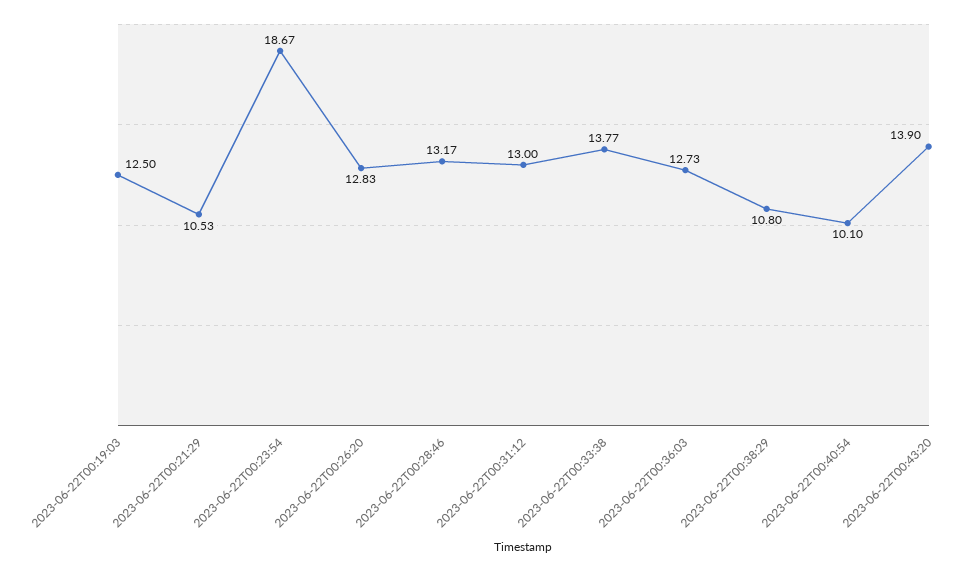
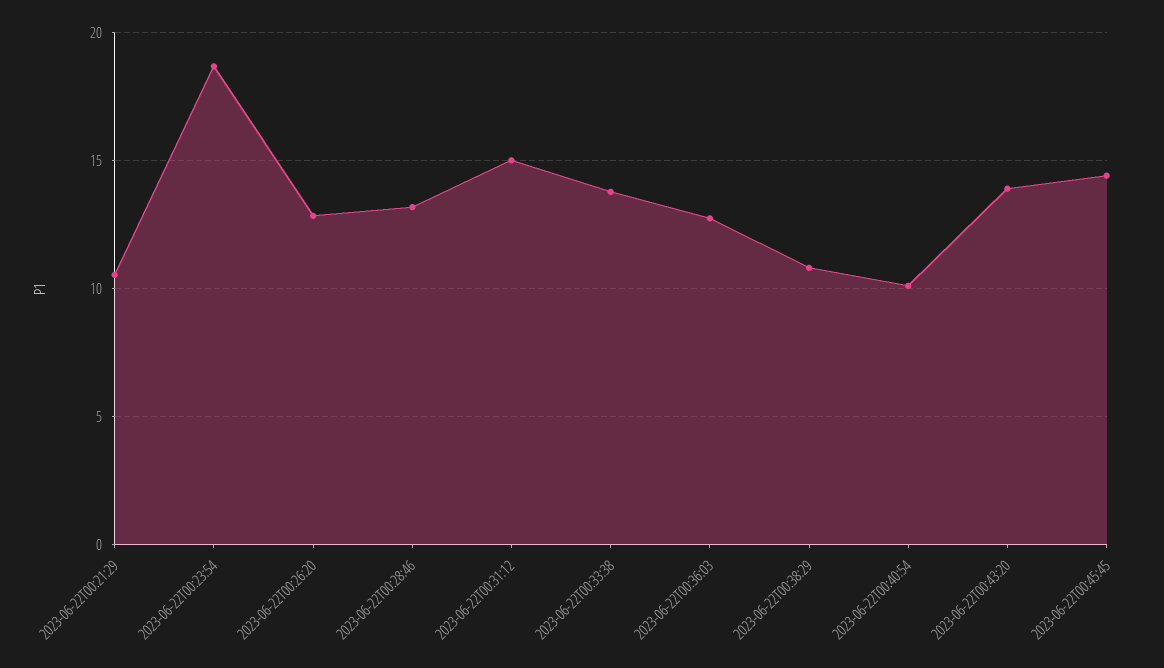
2023-06-22T00:19:03: 12.5 -> none
2023-06-22T00:31:12: 13 -> 15
2023-06-22T00:45:45: none -> 14.5

